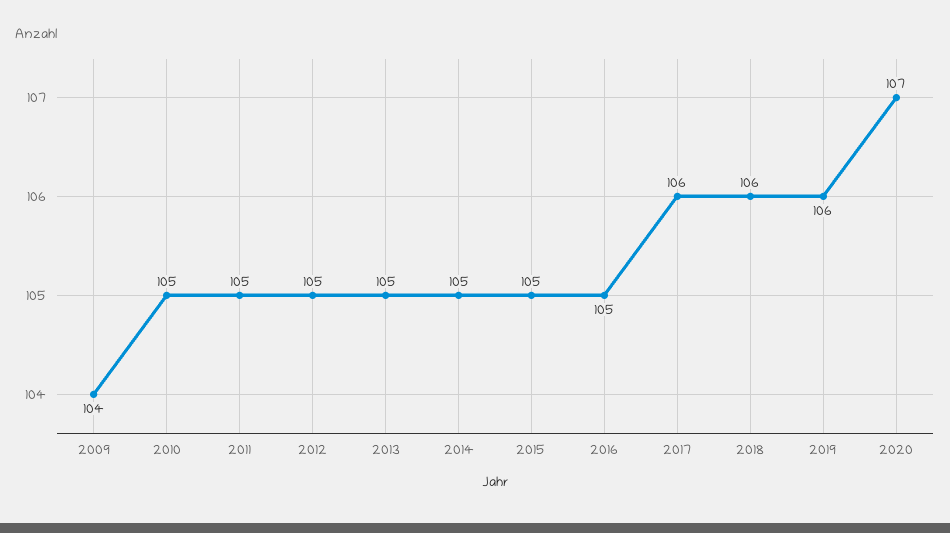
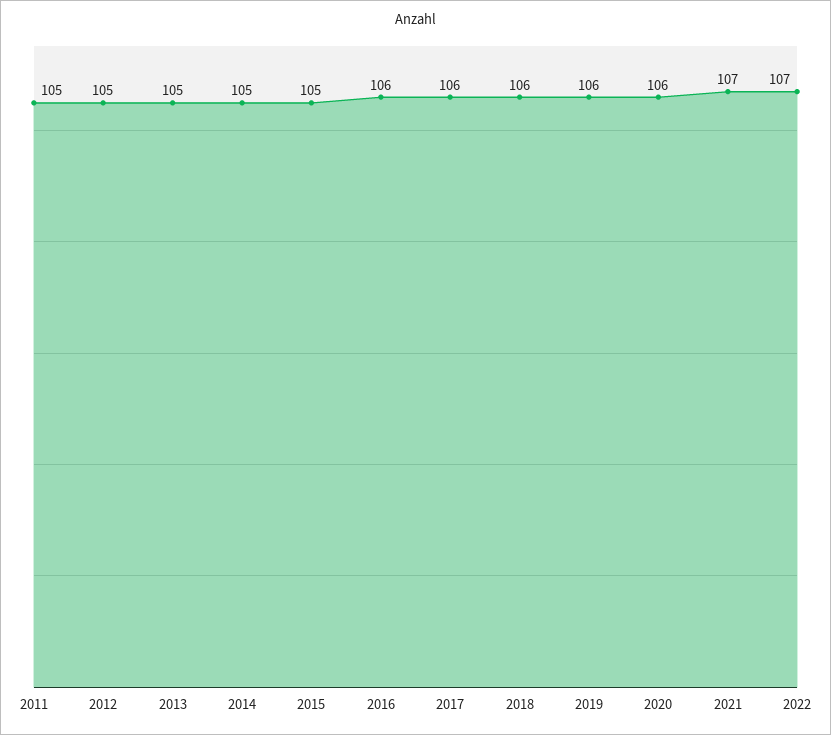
2009: 104 -> none
2010: 105 -> none
2016: 105 -> 106
2020: 107 -> 106
2021: none -> 107
2022: none -> 107

